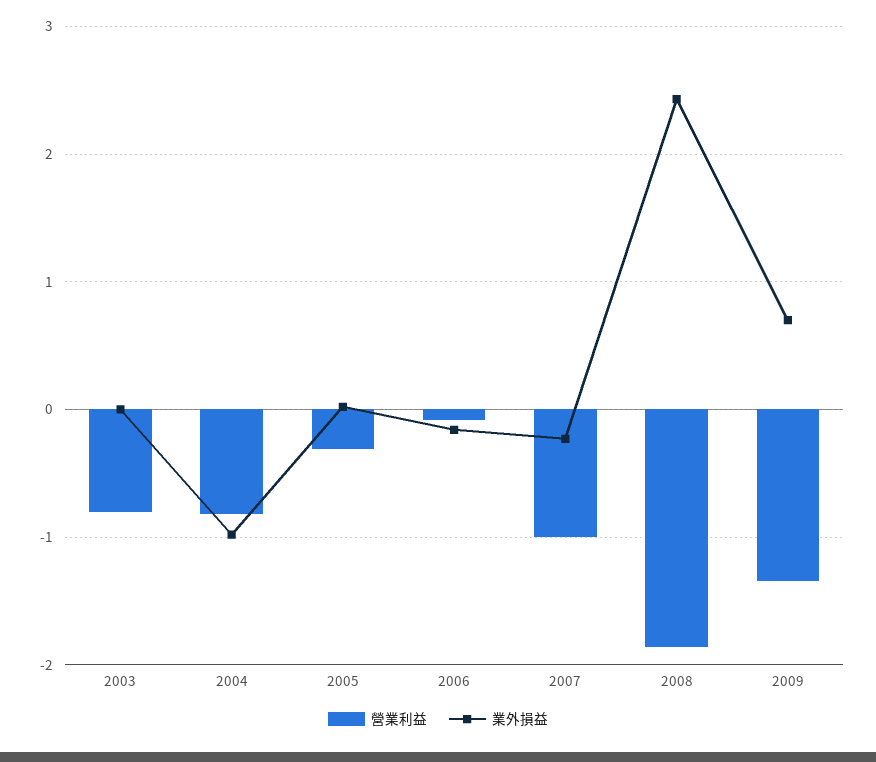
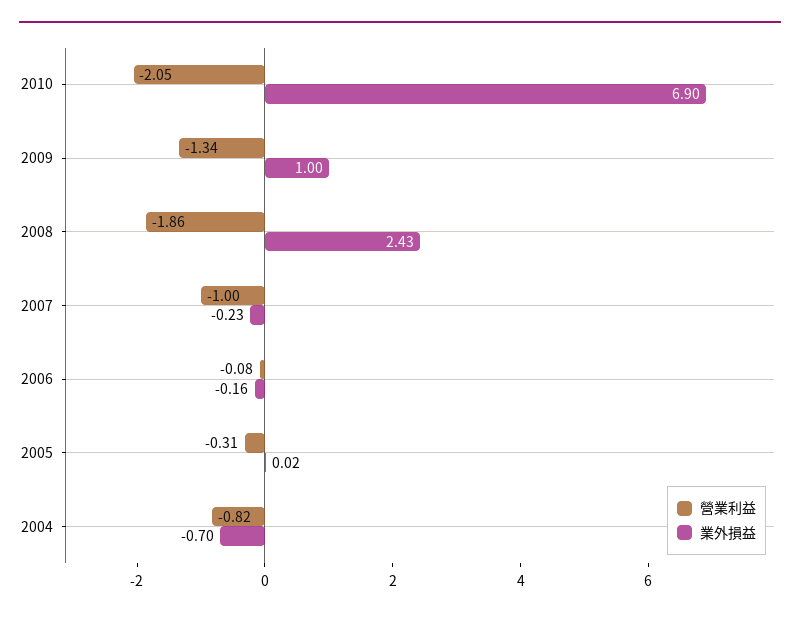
營業利益, 2003: -0.8 -> none
業外損益, 2003: 0 -> none
業外損益, 2004: -1 -> -0.7
業外損益, 2009: 0.7 -> 1
營業利益, 2010: none -> -2.05
業外損益, 2010: none -> 6.9

